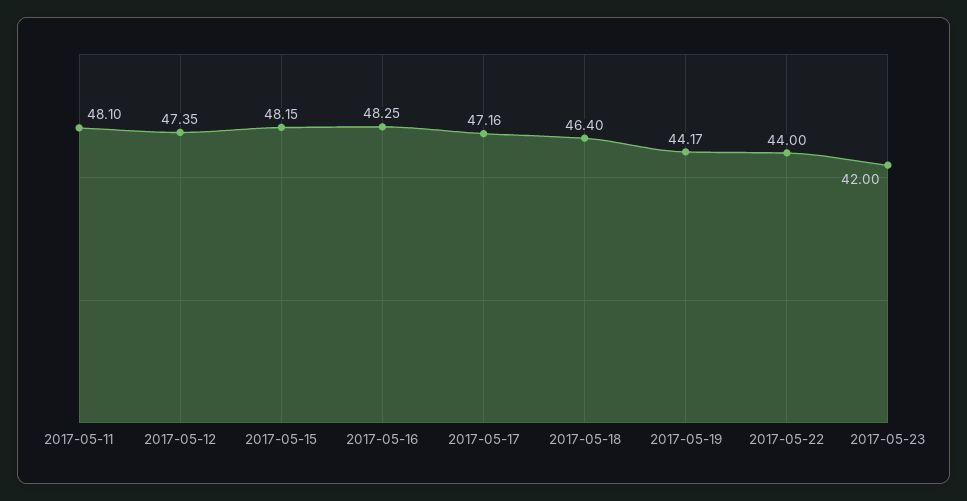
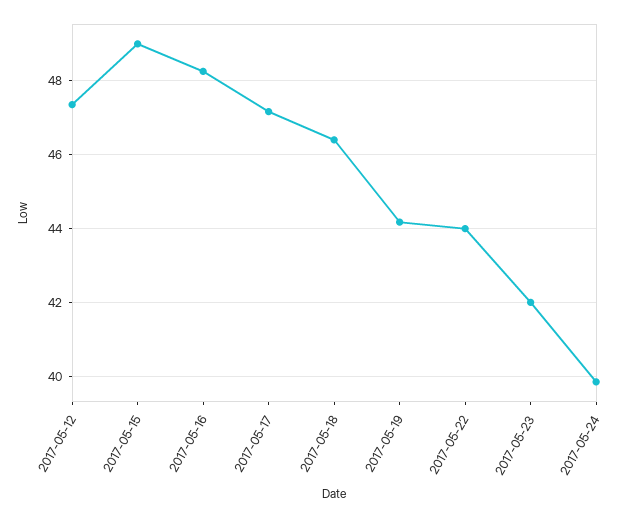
2017-05-11: 48.1 -> none
2017-05-15: 48.15 -> 49
2017-05-24: none -> 39.8

